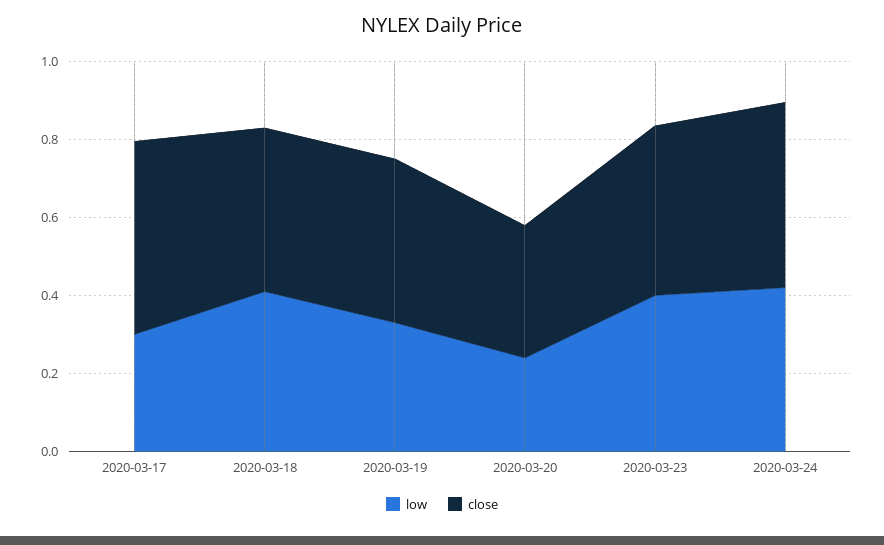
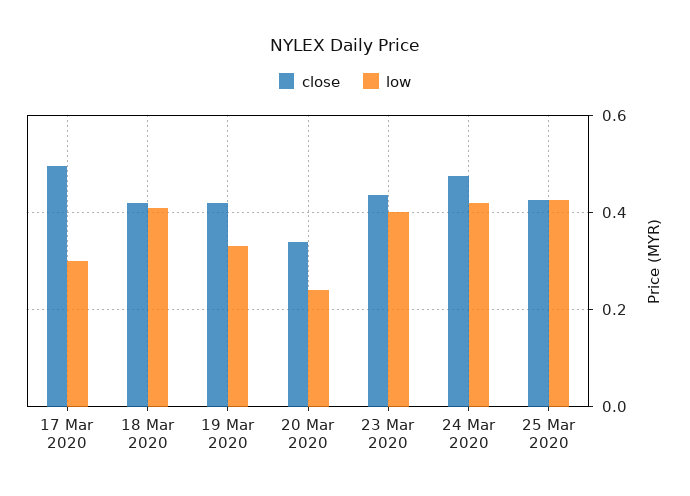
close, 25 Mar 2020: none -> 0.42
low, 25 Mar 2020: none -> 0.42

